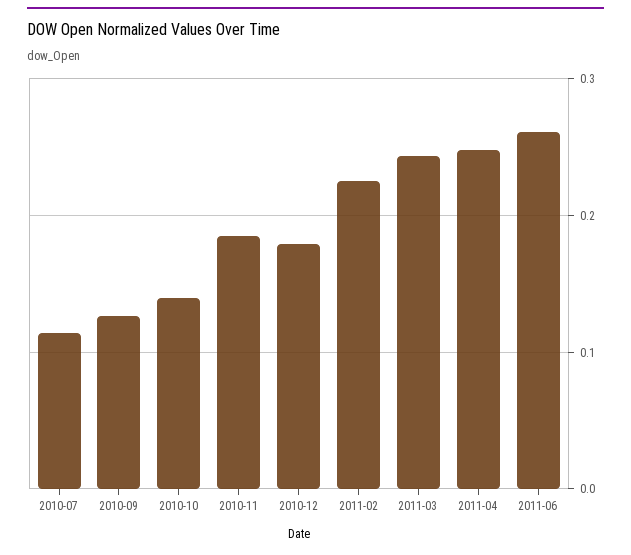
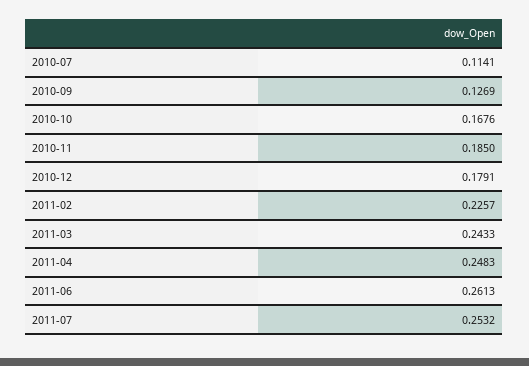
2010-10: 0.14 -> 0.1676
2011-07: none -> 0.2532

